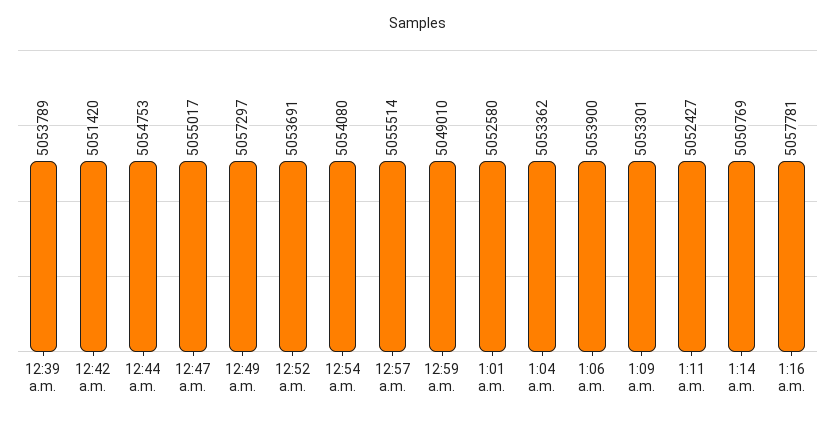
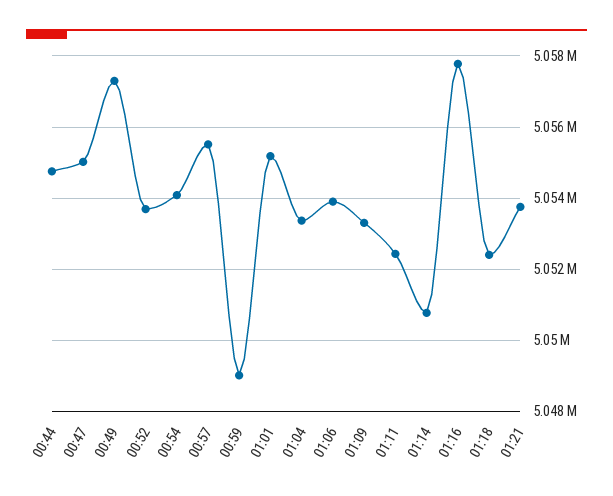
12:39 a.m.: 5053789 -> none
12:42 a.m.: 5051420 -> none
1:01 a.m.: 5052580 -> 5055200
01:18: none -> 5052400
01:21: none -> 5053800

